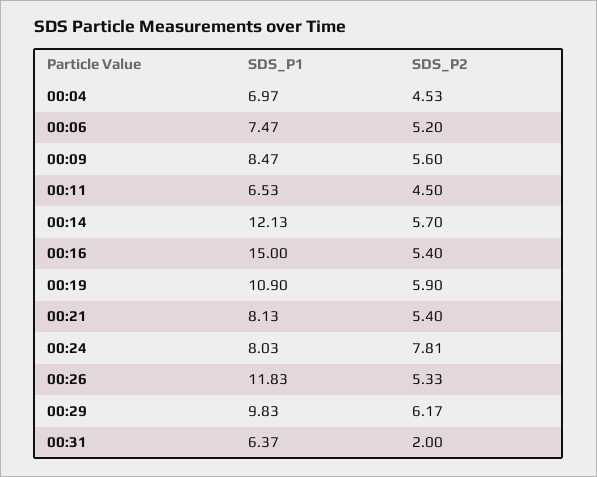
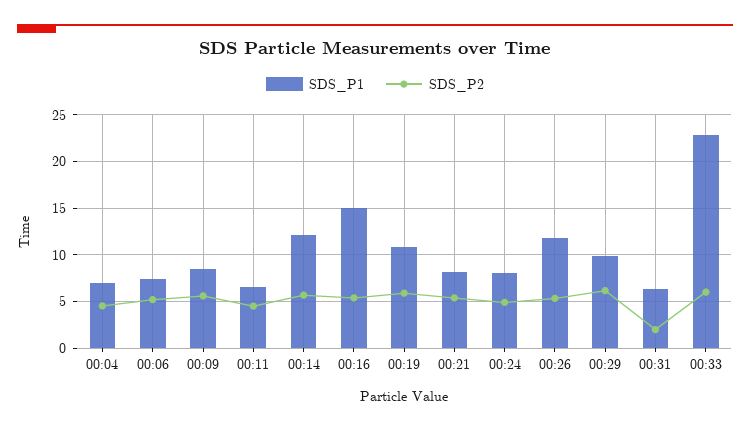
SDS_P2, 00:24: 7.81 -> 5
SDS_P1, 00:33: none -> 23
SDS_P2, 00:33: none -> 6

